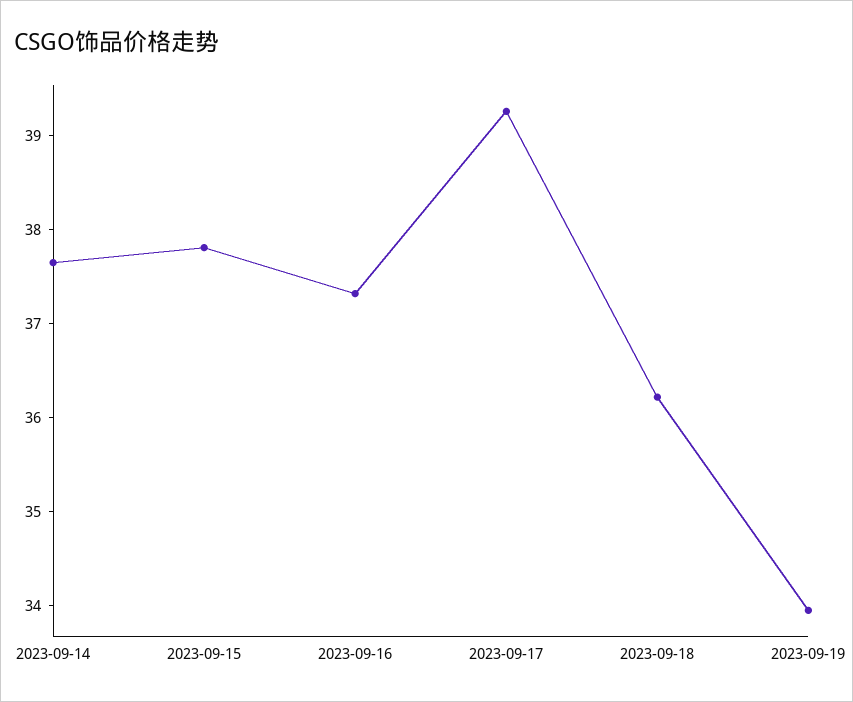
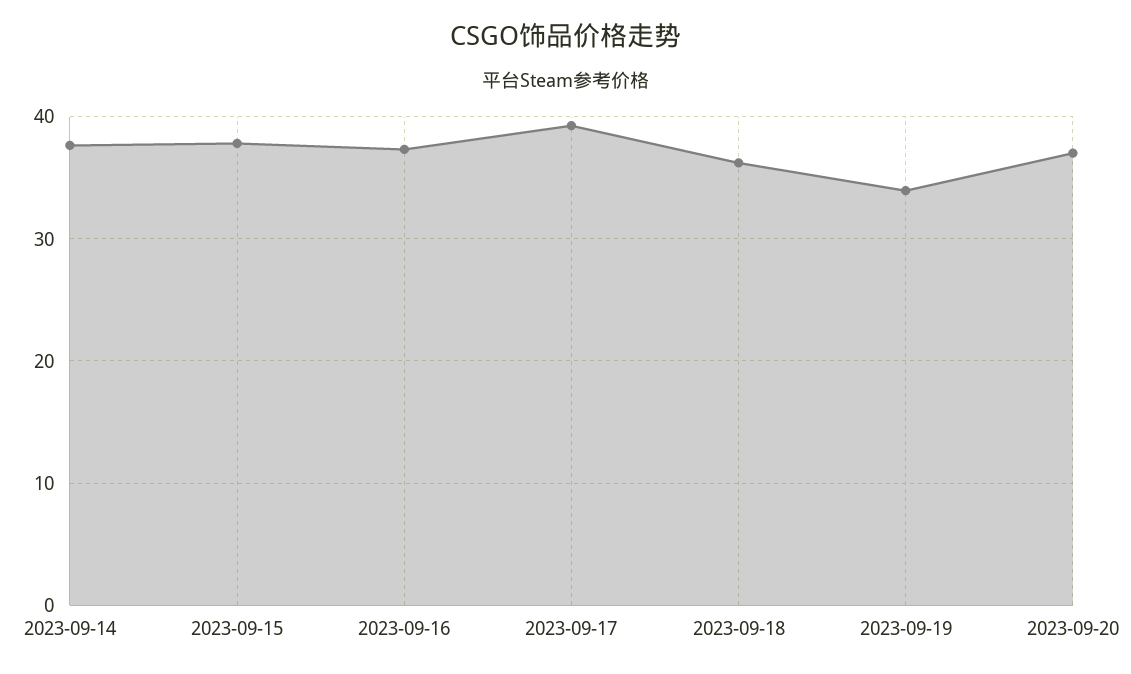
2023-09-20: none -> 37

